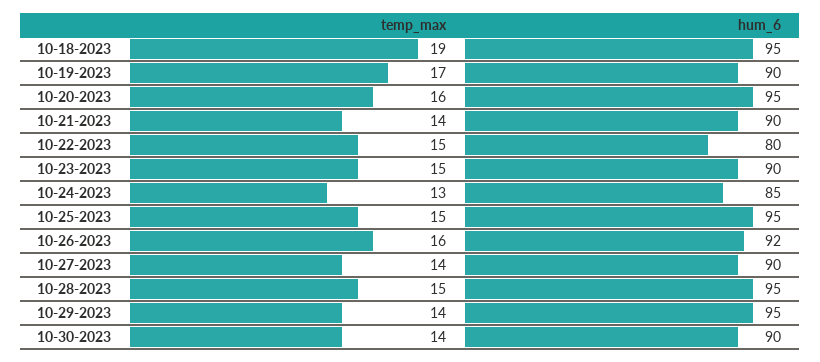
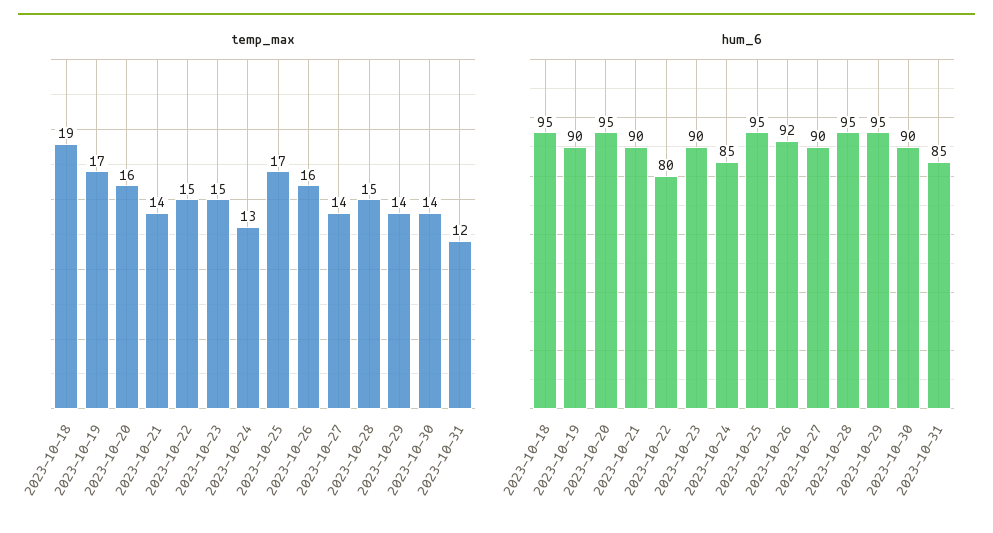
temp_max, 10-25-2023: 15 -> 17
temp_max, 2023-10-31: none -> 12
hum_6, 2023-10-31: none -> 85

